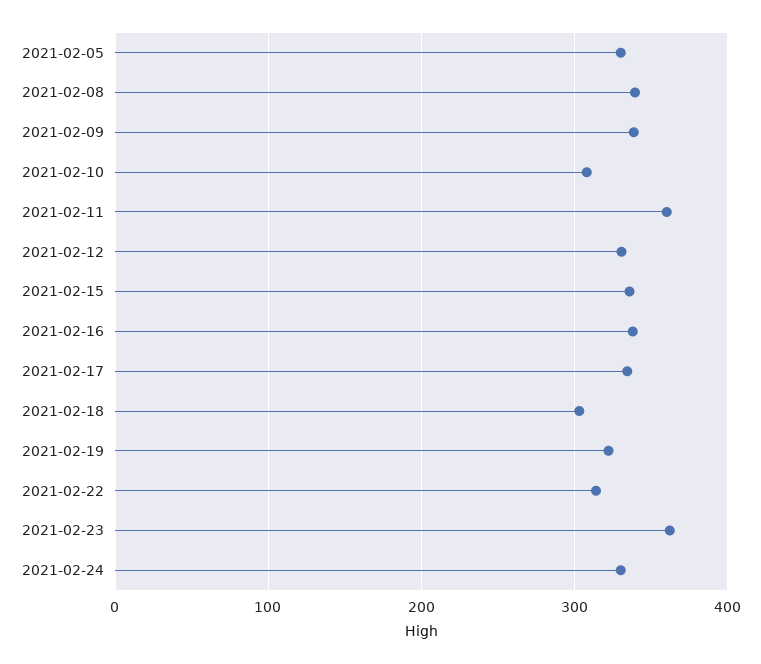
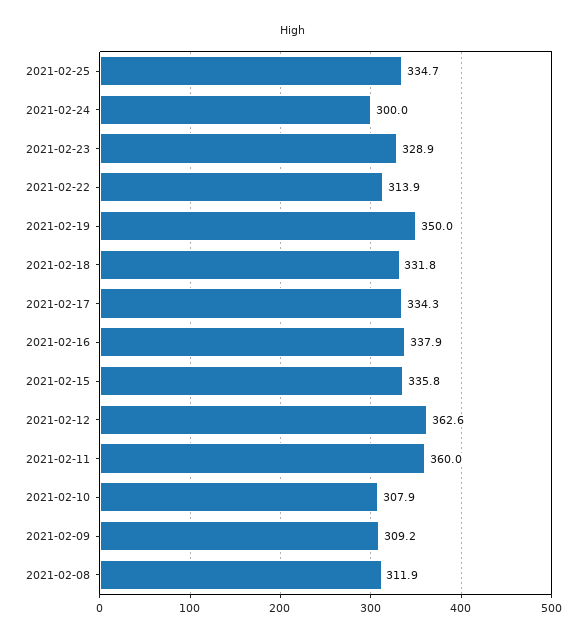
2021-02-05: 330 -> none
2021-02-08: 340 -> 311.9
2021-02-09: 340 -> 309.2
2021-02-12: 330 -> 362.6
2021-02-18: 300 -> 331.8
2021-02-19: 320 -> 350
2021-02-23: 360 -> 328.9
2021-02-24: 330 -> 300
2021-02-25: none -> 334.7

